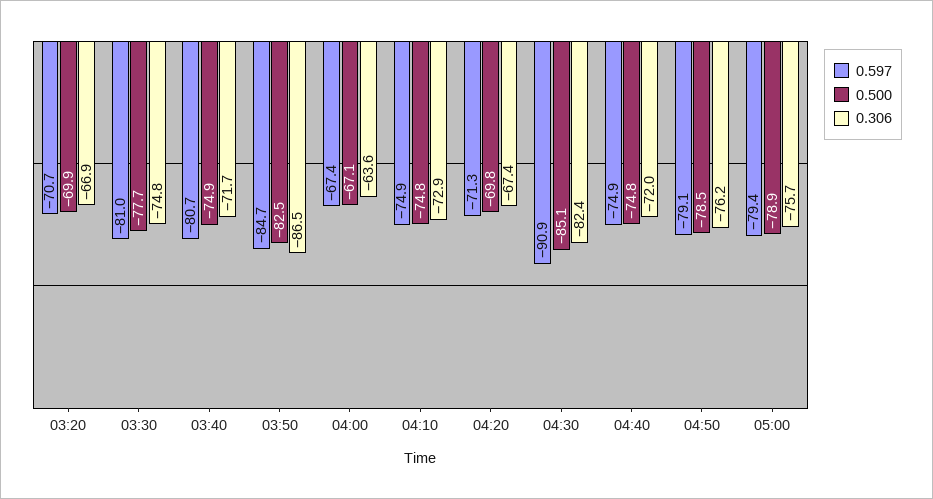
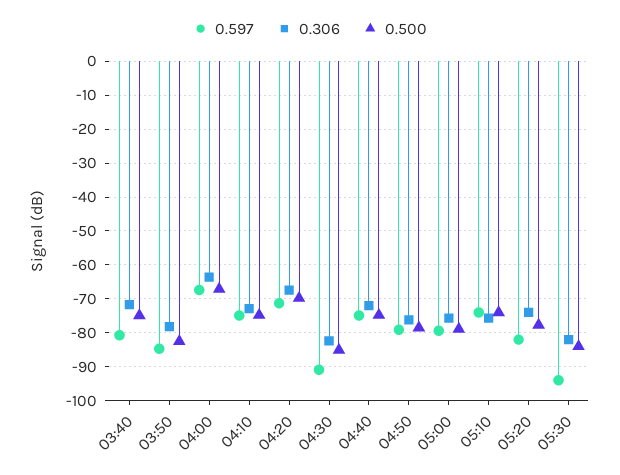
0.597, 03:20: -70.7 -> none
0.500, 03:20: -69.9 -> none
0.306, 03:20: -66.9 -> none
0.597, 03:30: -81 -> none
0.500, 03:30: -77.7 -> none
0.306, 03:30: -74.8 -> none
0.306, 03:50: -86.5 -> -78
0.597, 05:10: none -> -74
0.306, 05:10: none -> -76
0.500, 05:10: none -> -74
0.597, 05:20: none -> -82
0.306, 05:20: none -> -74
0.500, 05:20: none -> -78
0.597, 05:30: none -> -94
0.306, 05:30: none -> -82
0.500, 05:30: none -> -84

